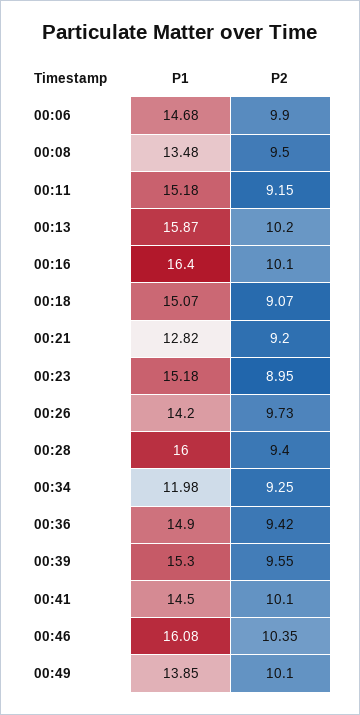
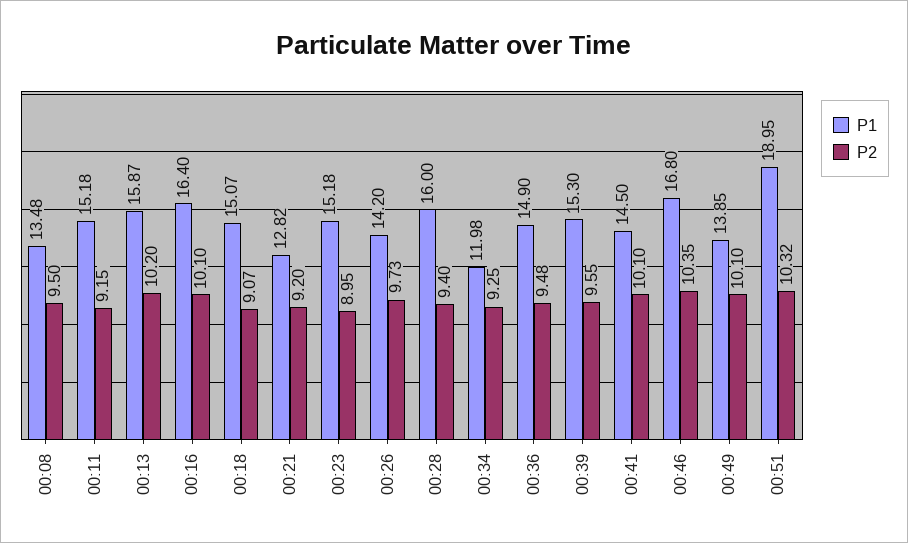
P1, 00:06: 14.68 -> none
P2, 00:06: 9.9 -> none
P2, 00:36: 9.42 -> 9.48
P1, 00:46: 16.08 -> 16.8
P1, 00:51: none -> 18.95
P2, 00:51: none -> 10.32

